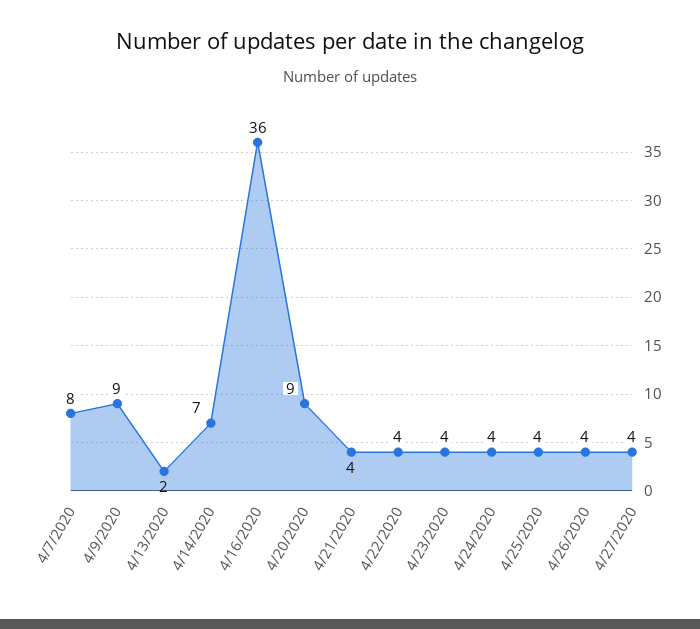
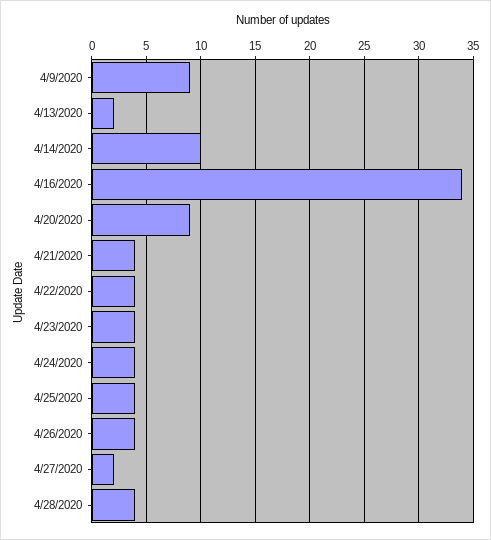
4/7/2020: 8 -> none
4/14/2020: 7 -> 10
4/16/2020: 36 -> 34
4/27/2020: 4 -> 2
4/28/2020: none -> 4

